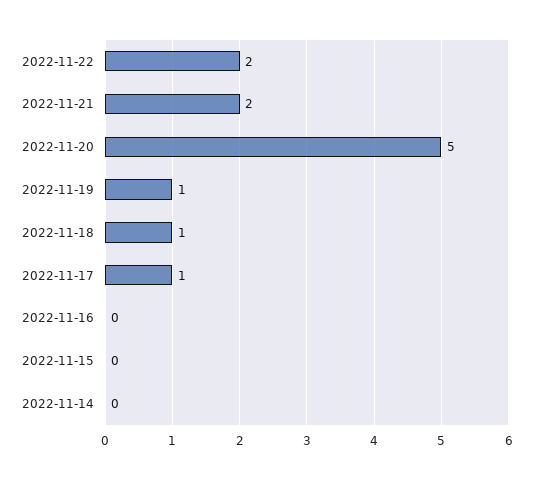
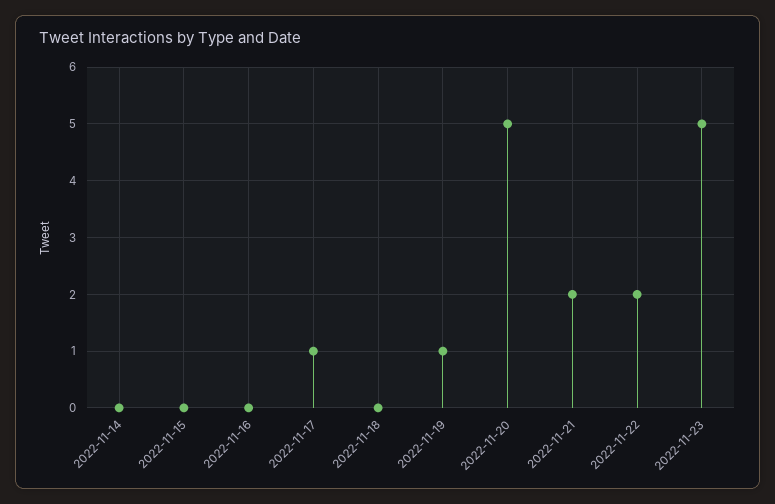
2022-11-18: 1 -> 0
2022-11-23: none -> 5

